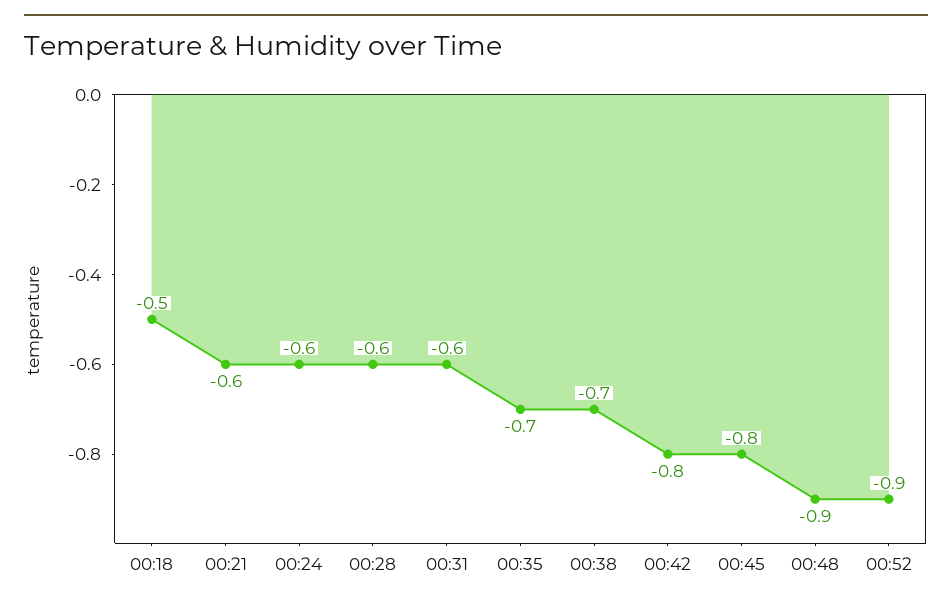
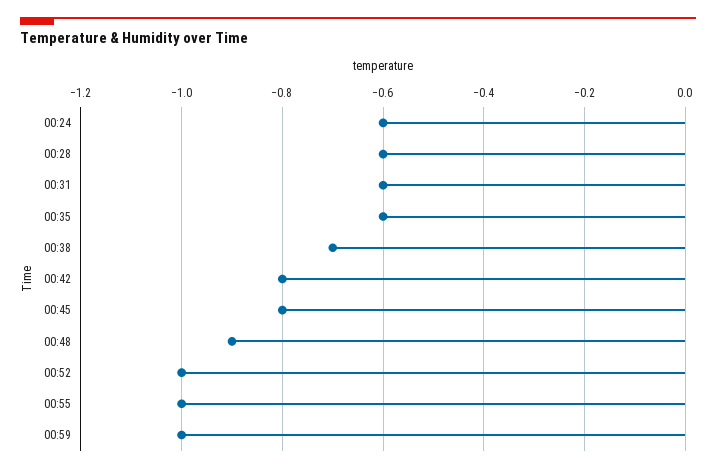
00:18: -0.5 -> none
00:21: -0.6 -> none
00:35: -0.7 -> -0.6
00:52: -0.9 -> -1
00:55: none -> -1
00:59: none -> -1

